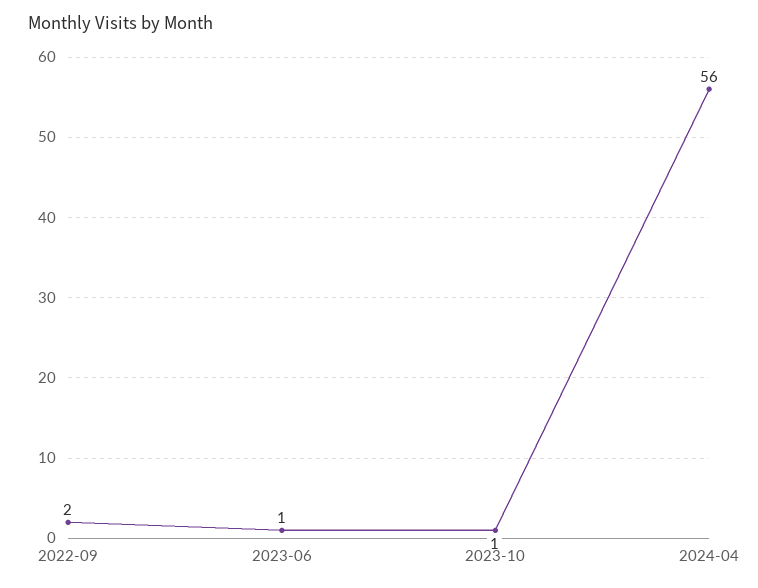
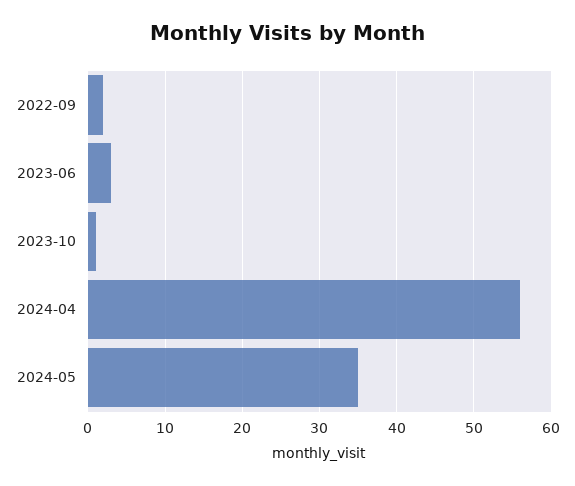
2023-06: 1 -> 3
2024-05: none -> 35

